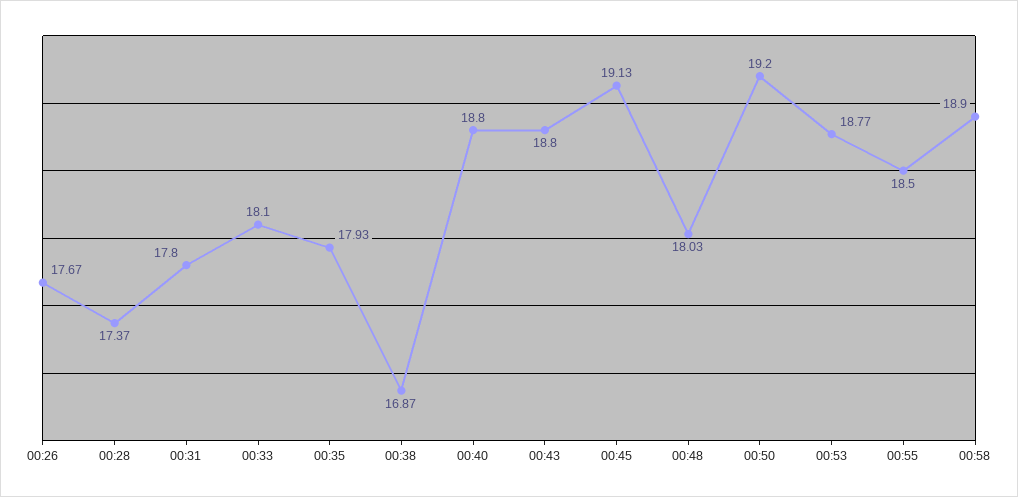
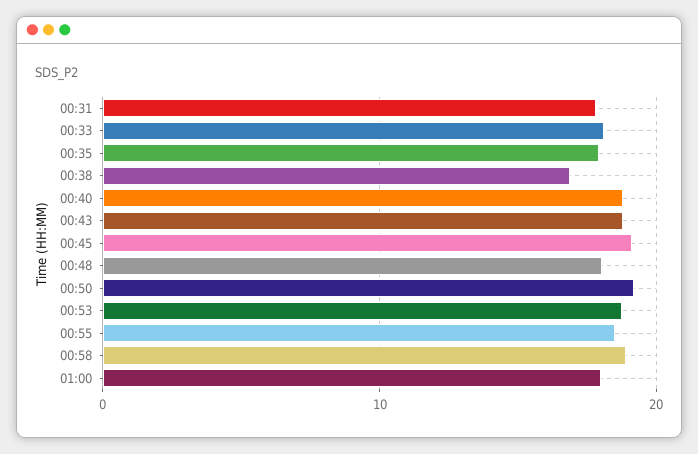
00:26: 17.67 -> none
00:28: 17.37 -> none
01:00: none -> 18

